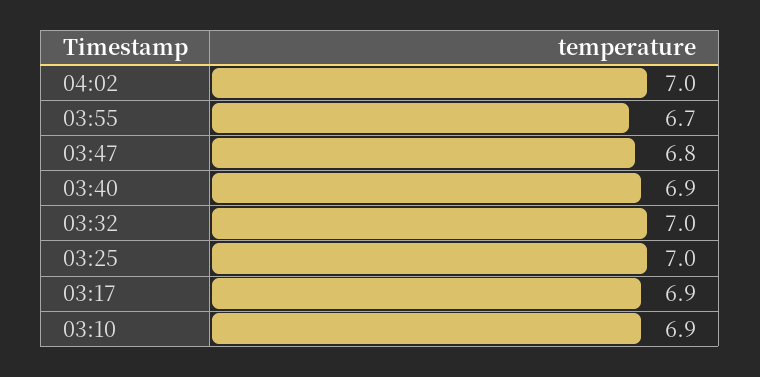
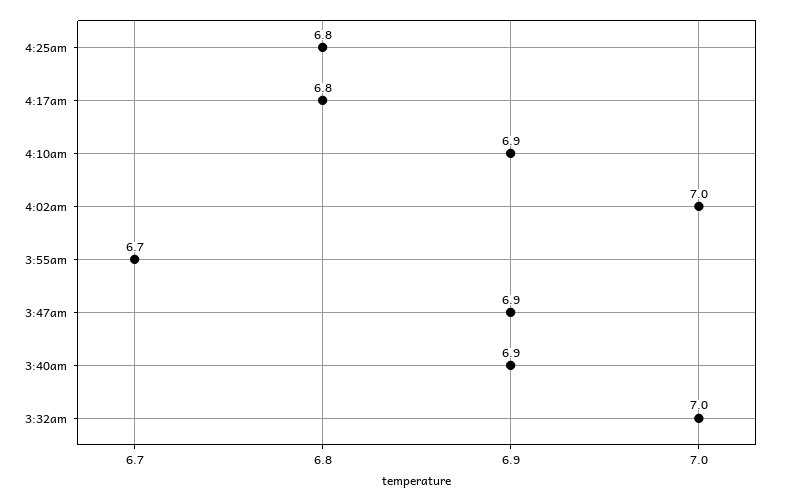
03:47: 6.8 -> 6.9
03:25: 7 -> none
03:17: 6.9 -> none
03:10: 6.9 -> none
4:25am: none -> 6.8
4:17am: none -> 6.8
4:10am: none -> 6.9

